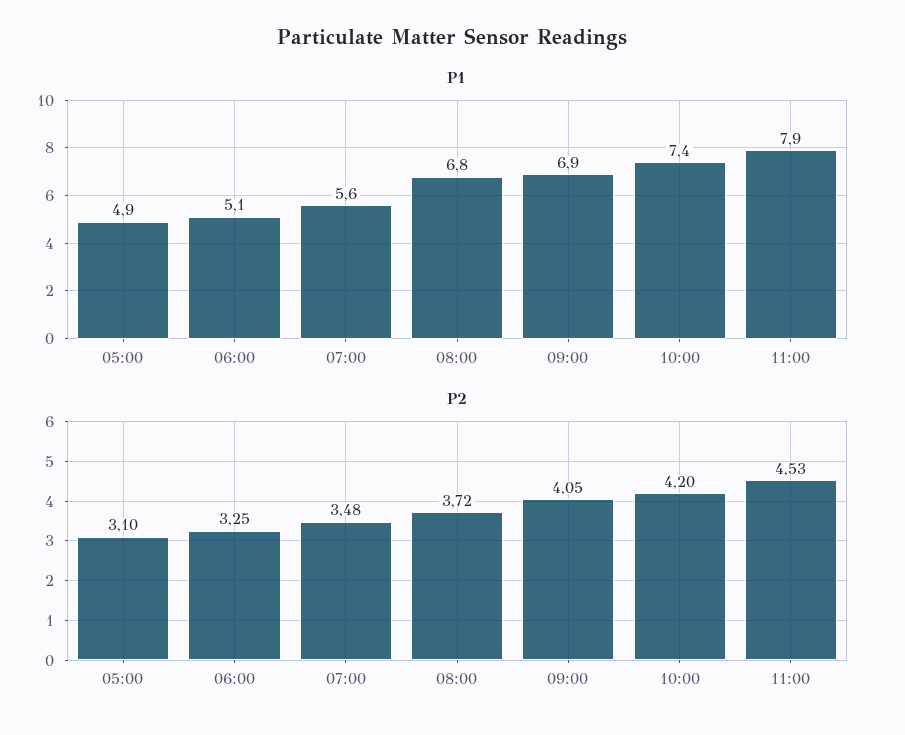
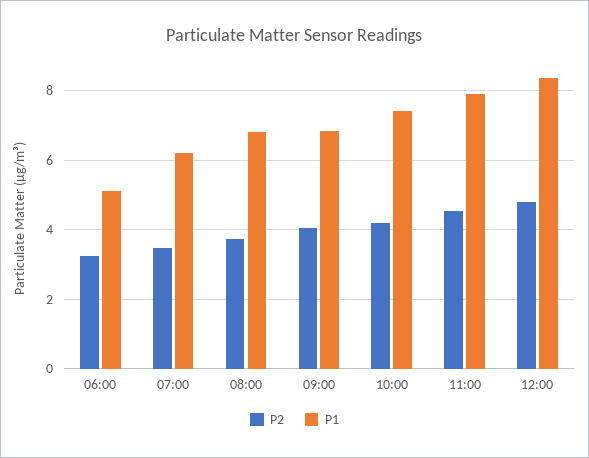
P1, 05:00: 4.9 -> none
P1, 07:00: 5.6 -> 6.2
P2, 05:00: 3.1 -> none
P2, 12:00: none -> 4.8
P1, 12:00: none -> 8.4

